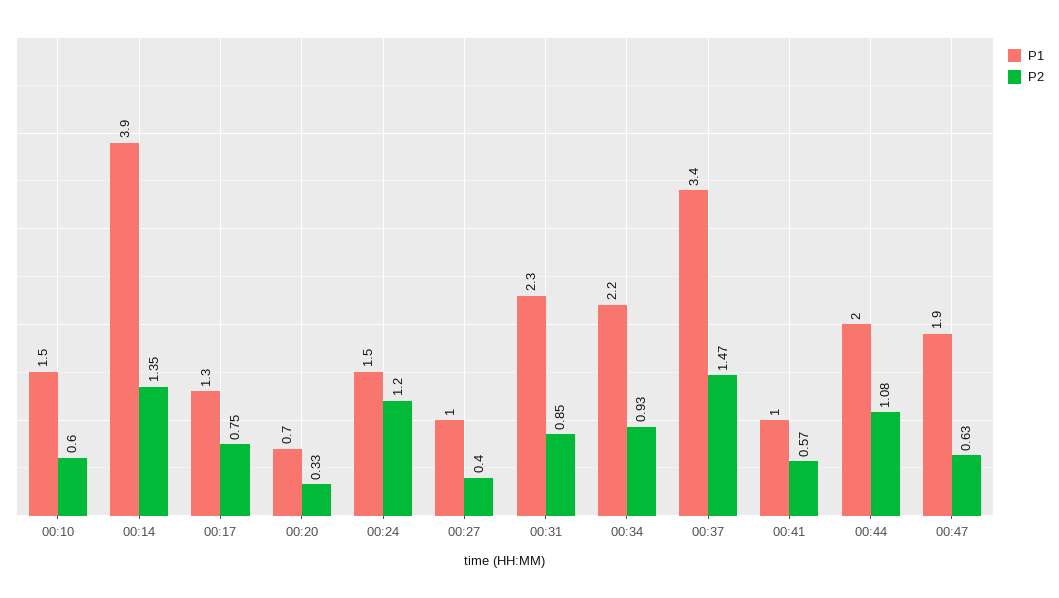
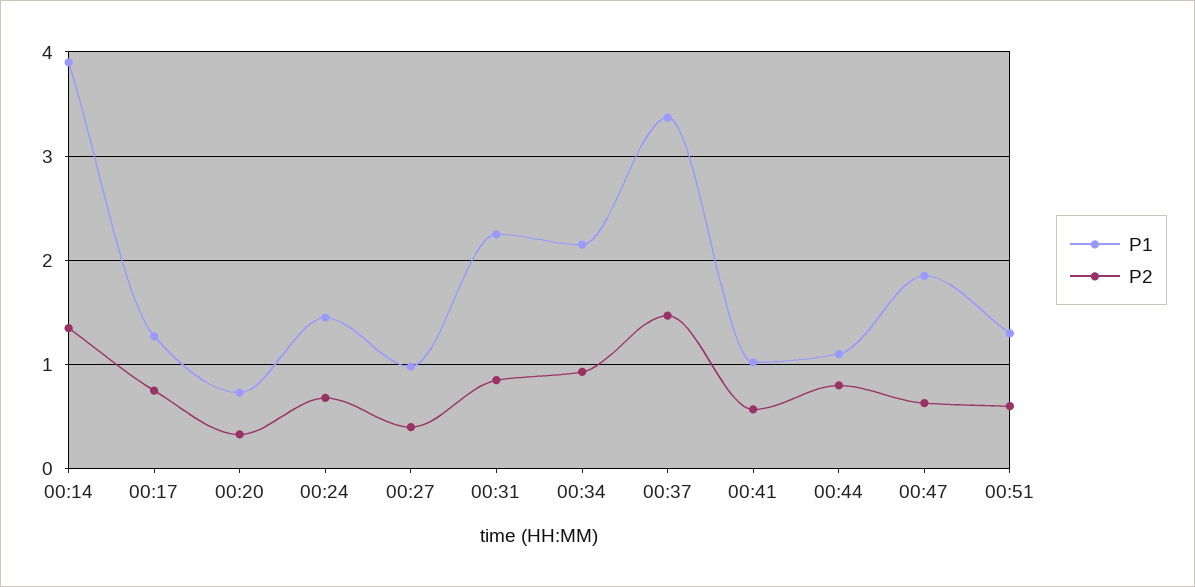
P1, 00:10: 1.5 -> none
P2, 00:10: 0.6 -> none
P2, 00:24: 1.2 -> 0.7
P1, 00:44: 2 -> 1.1
P2, 00:44: 1.08 -> 0.8
P1, 00:51: none -> 1.3
P2, 00:51: none -> 0.6

